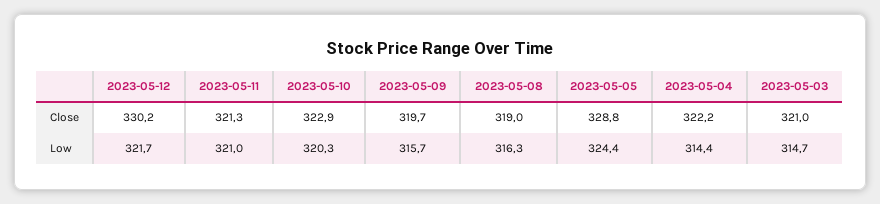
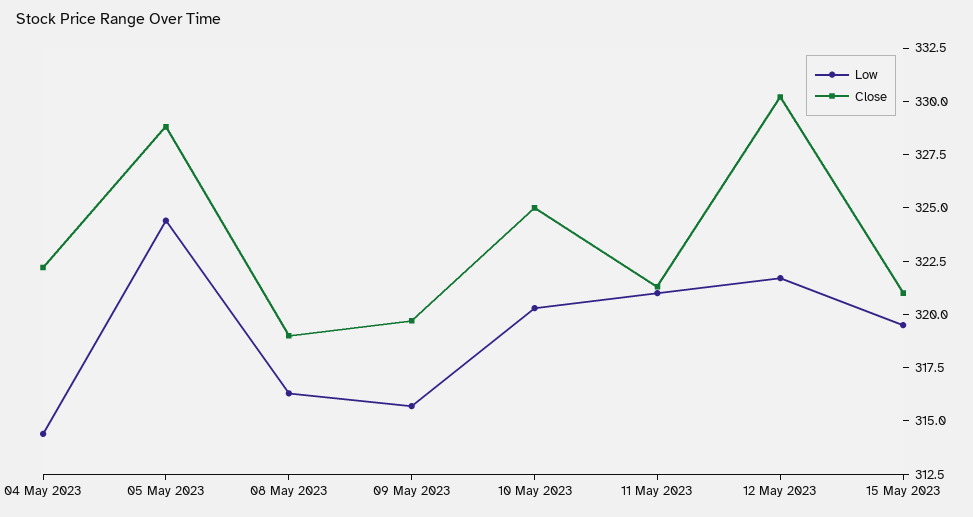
Close, 2023-05-10: 322.9 -> 325
Close, 2023-05-03: 321 -> none
Low, 2023-05-03: 314.7 -> none
Low, 15 May 2023: none -> 319.5
Close, 15 May 2023: none -> 321

